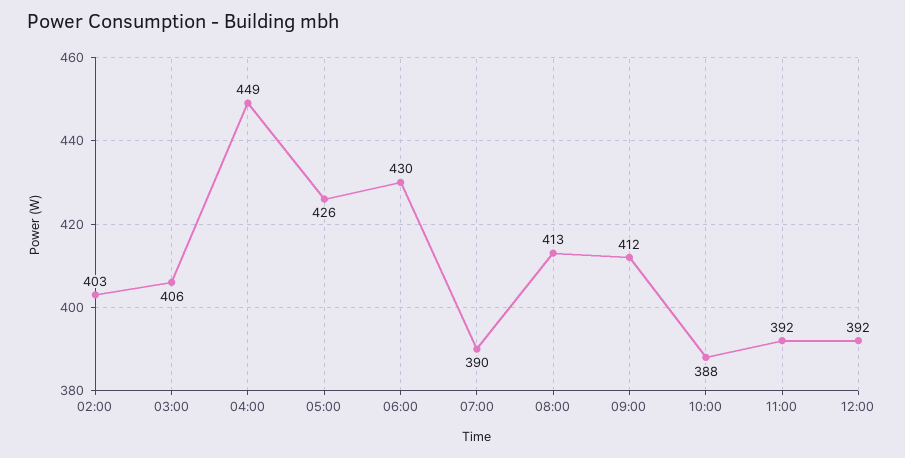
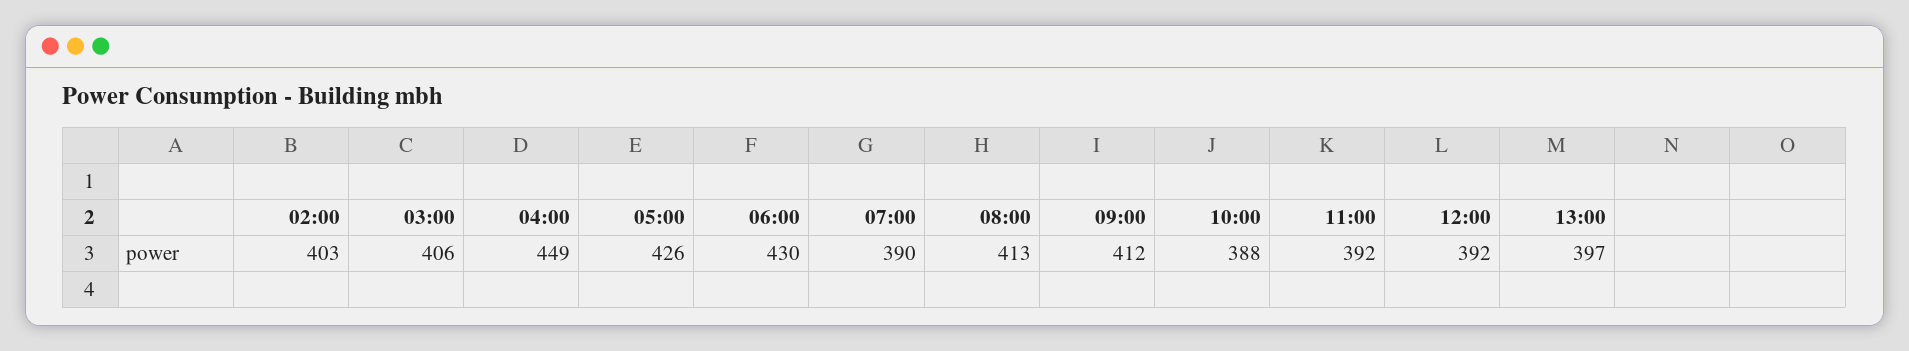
13:00: none -> 397

